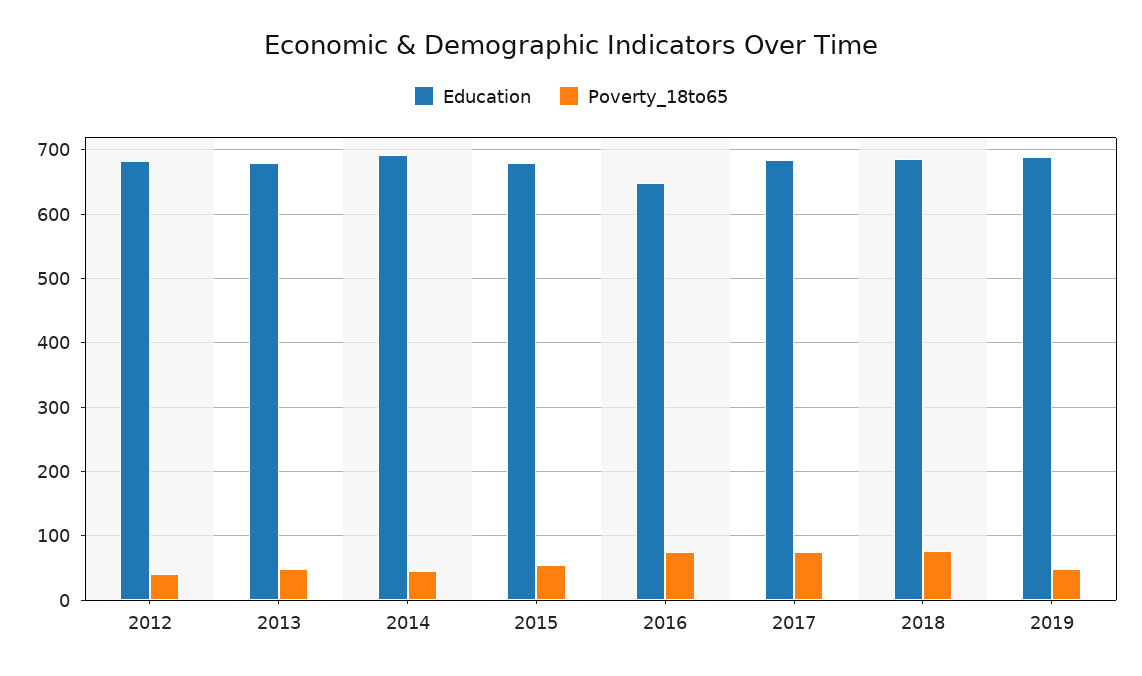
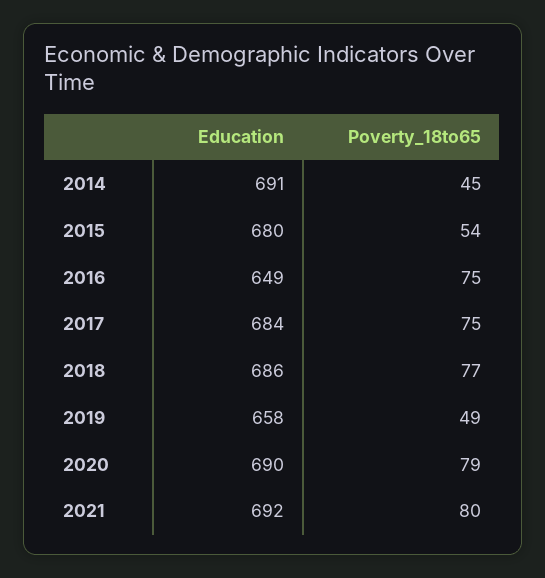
Education, 2012: 680 -> none
Poverty_18to65, 2012: 40 -> none
Education, 2013: 680 -> none
Poverty_18to65, 2013: 50 -> none
Education, 2019: 690 -> 658
Education, 2020: none -> 690
Poverty_18to65, 2020: none -> 79
Education, 2021: none -> 692
Poverty_18to65, 2021: none -> 80

